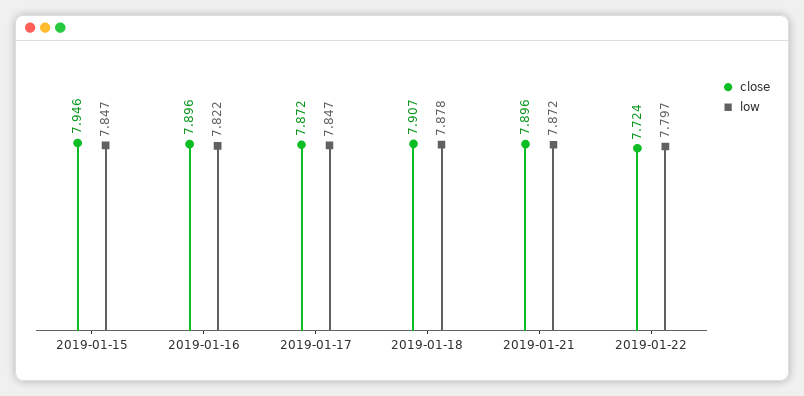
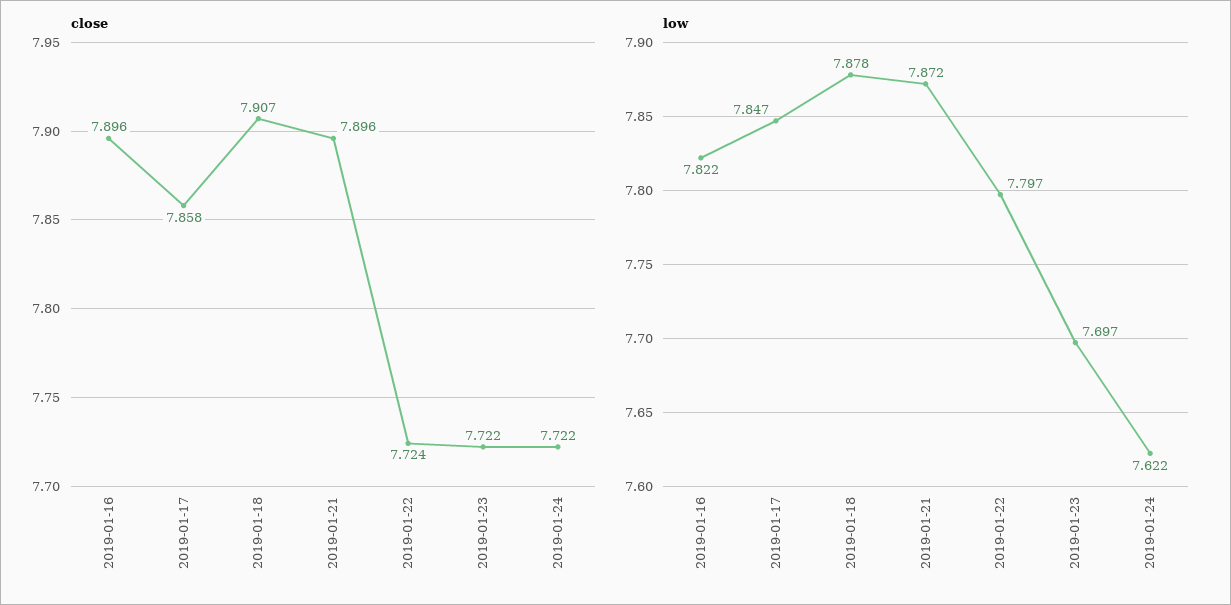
close, 2019-01-15: 7.946 -> none
low, 2019-01-15: 7.847 -> none
close, 2019-01-17: 7.872 -> 7.858
close, 2019-01-23: none -> 7.722
close, 2019-01-24: none -> 7.722
low, 2019-01-23: none -> 7.697
low, 2019-01-24: none -> 7.622

